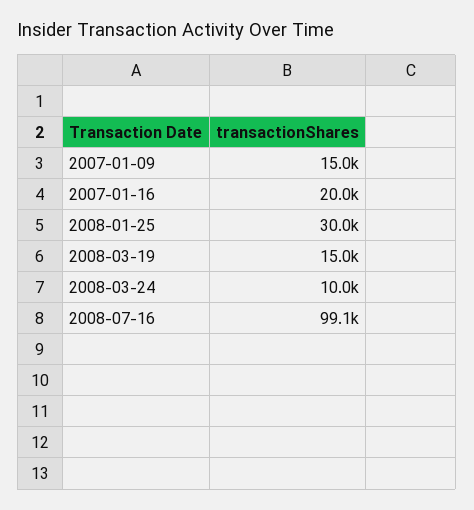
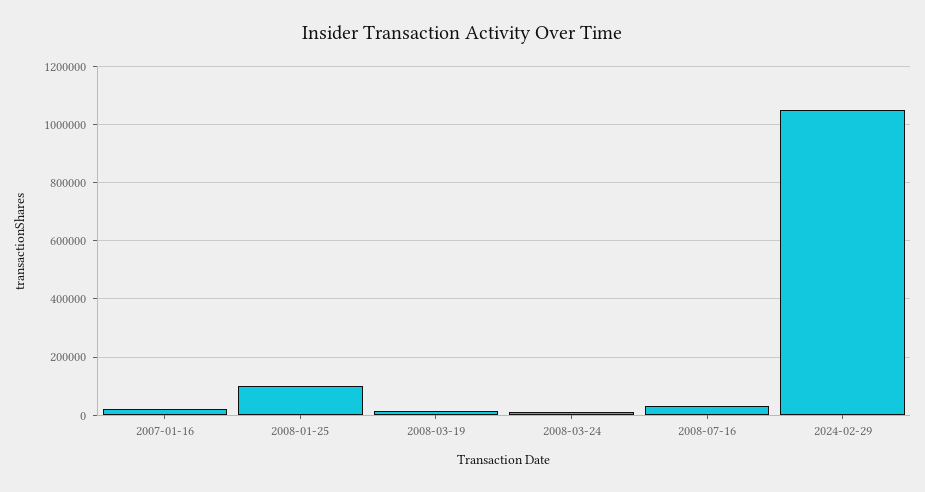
2007-01-09: 15000 -> none
2008-01-25: 30000 -> 100000
2008-07-16: 99100 -> 25000
2024-02-29: none -> 1050000

